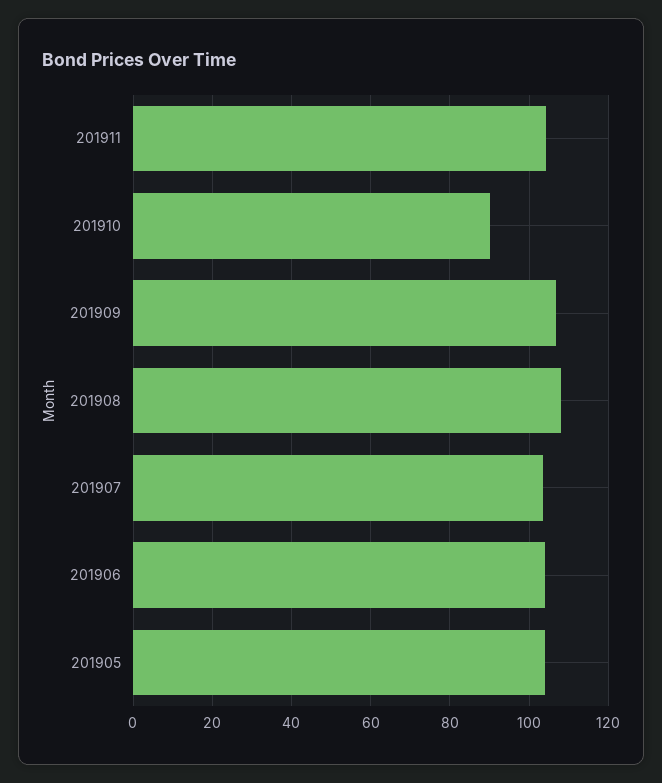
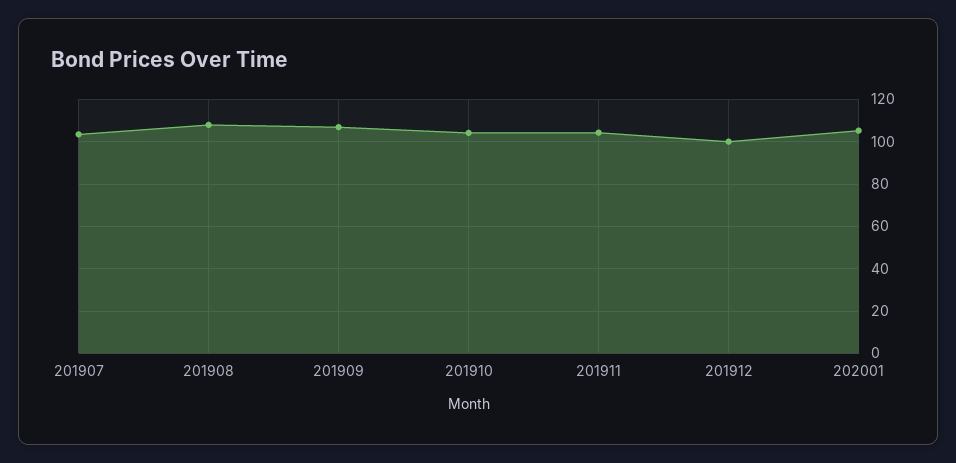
201910: 90 -> 105
201906: 104 -> none
201905: 104 -> none
201912: none -> 100
202001: none -> 105

